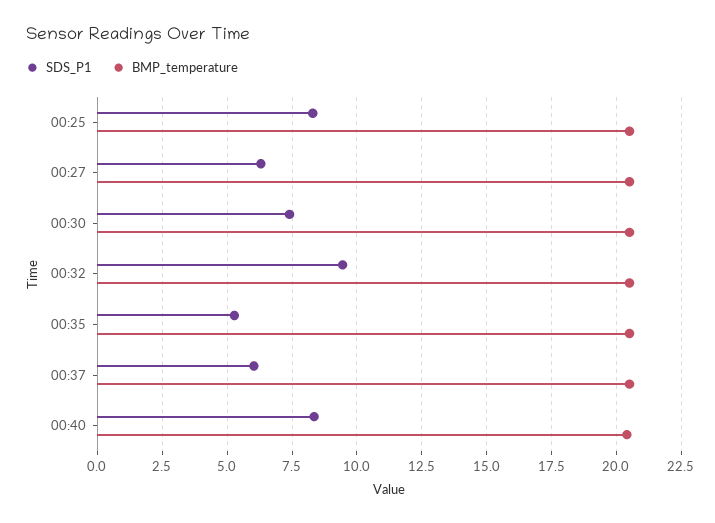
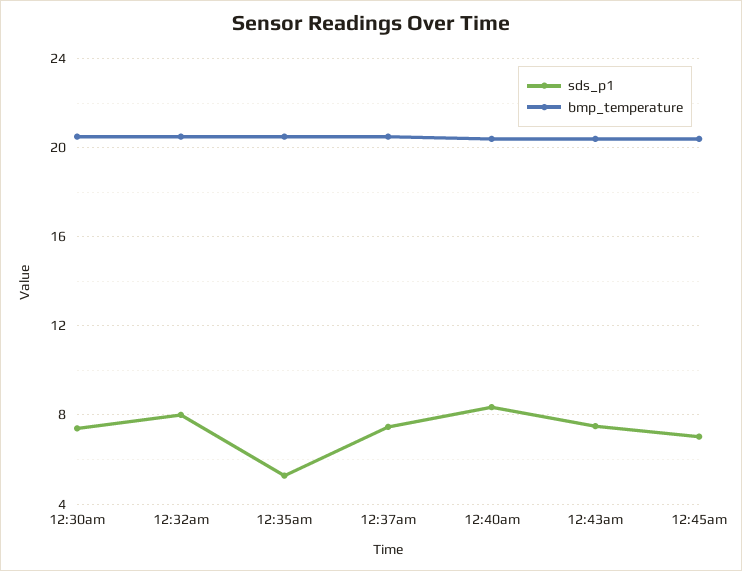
SDS_P1, 00:25: 8.25 -> none
BMP_temperature, 00:25: 20.5 -> none
SDS_P1, 00:27: 6.25 -> none
BMP_temperature, 00:27: 20.5 -> none
SDS_P1, 00:32: 9.5 -> 8
SDS_P1, 00:37: 6 -> 7.5
SDS_P1, 12:43am: none -> 7.5
BMP_temperature, 12:43am: none -> 20.5
SDS_P1, 12:45am: none -> 7
BMP_temperature, 12:45am: none -> 20.5

